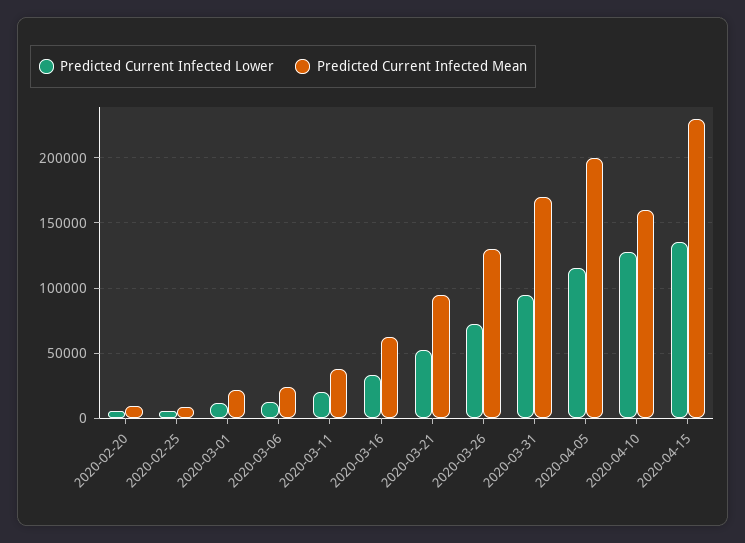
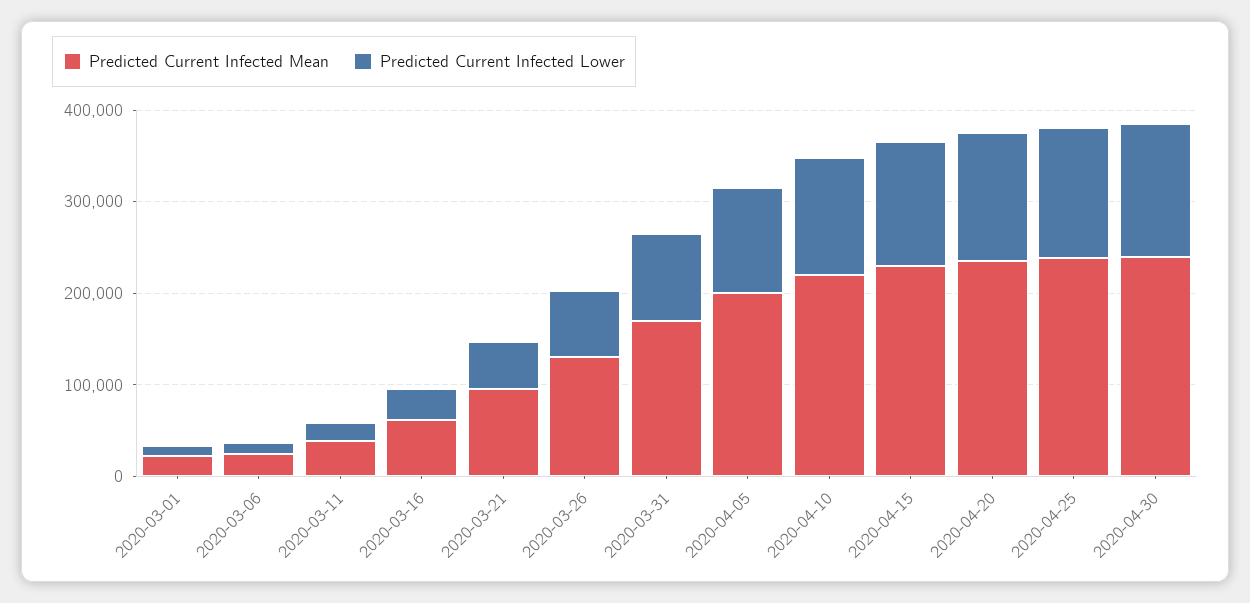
Predicted Current Infected Lower, 2020-02-20: 5000 -> none
Predicted Current Infected Mean, 2020-02-20: 10000 -> none
Predicted Current Infected Lower, 2020-02-25: 5000 -> none
Predicted Current Infected Mean, 2020-02-25: 10000 -> none
Predicted Current Infected Mean, 2020-04-10: 160000 -> 220000
Predicted Current Infected Mean, 2020-04-20: none -> 240000
Predicted Current Infected Lower, 2020-04-20: none -> 140000
Predicted Current Infected Mean, 2020-04-25: none -> 240000
Predicted Current Infected Lower, 2020-04-25: none -> 140000
Predicted Current Infected Mean, 2020-04-30: none -> 240000
Predicted Current Infected Lower, 2020-04-30: none -> 140000

